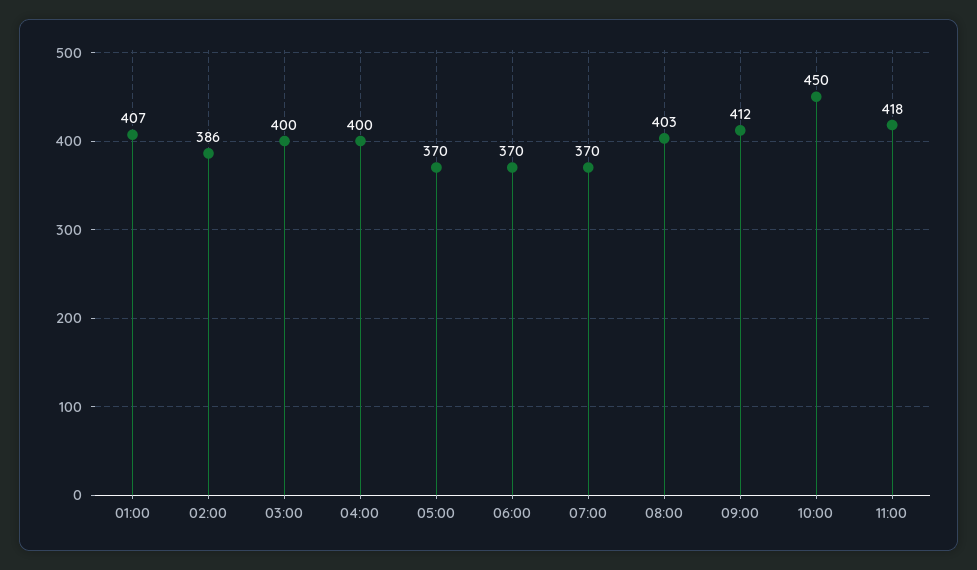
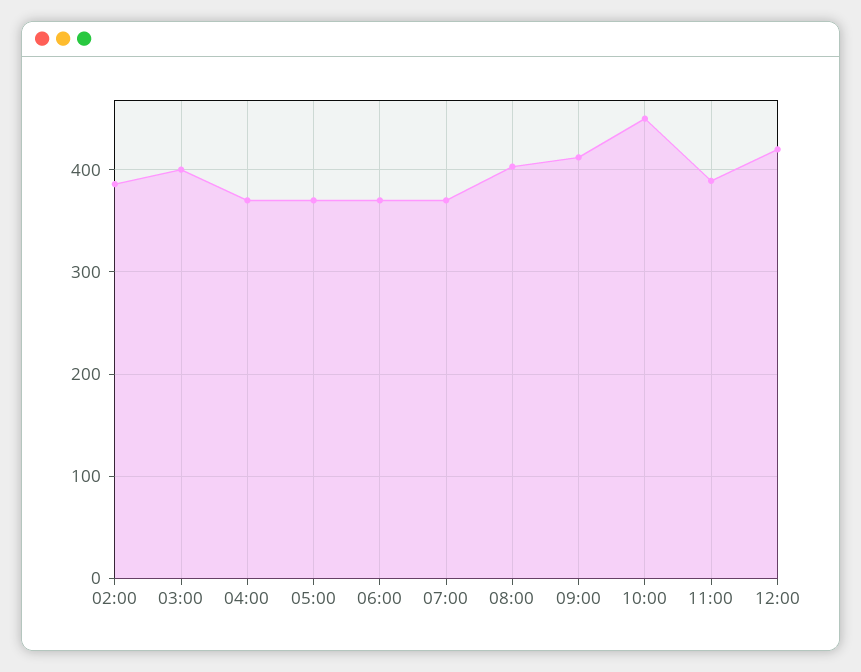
01:00: 407 -> none
04:00: 400 -> 370
11:00: 418 -> 390
12:00: none -> 420

